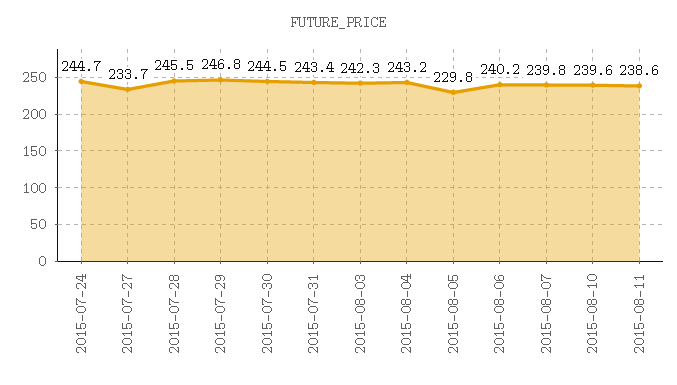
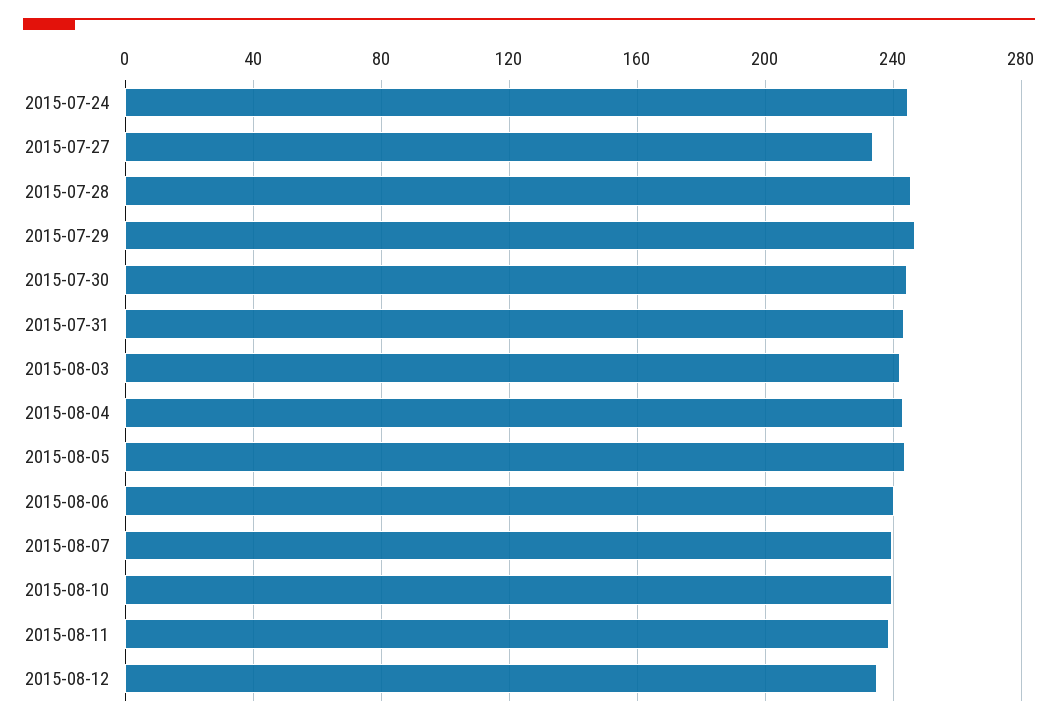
2015-08-05: 229.8 -> 245
2015-08-12: none -> 235

